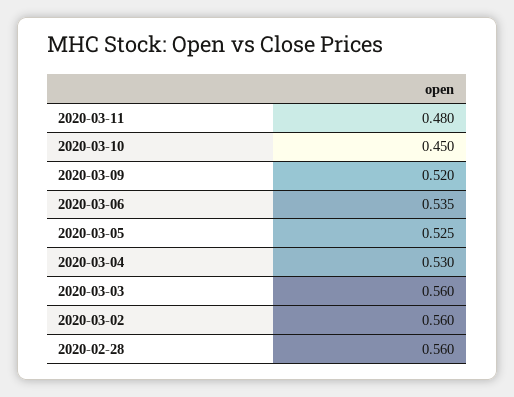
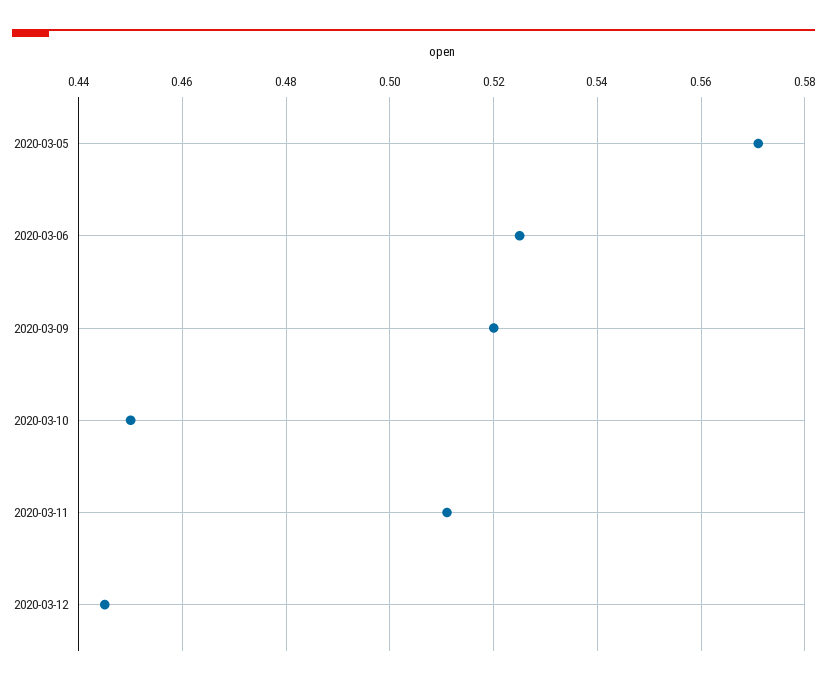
2020-03-11: 0.48 -> 0.51
2020-03-06: 0.535 -> 0.525
2020-03-05: 0.525 -> 0.57
2020-03-04: 0.53 -> none
2020-03-03: 0.56 -> none
2020-03-02: 0.56 -> none
2020-02-28: 0.56 -> none
2020-03-12: none -> 0.445

